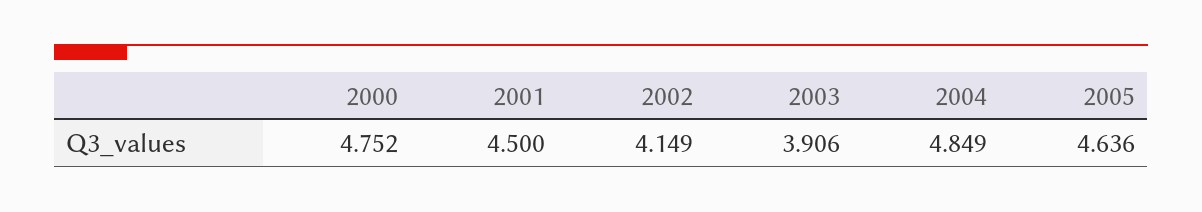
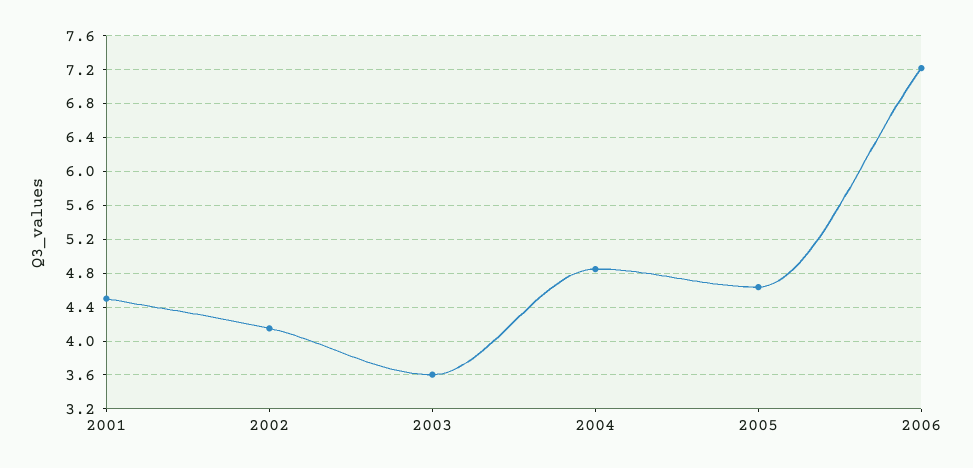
2000: 4.752 -> none
2003: 3.906 -> 3.6
2006: none -> 7.2

